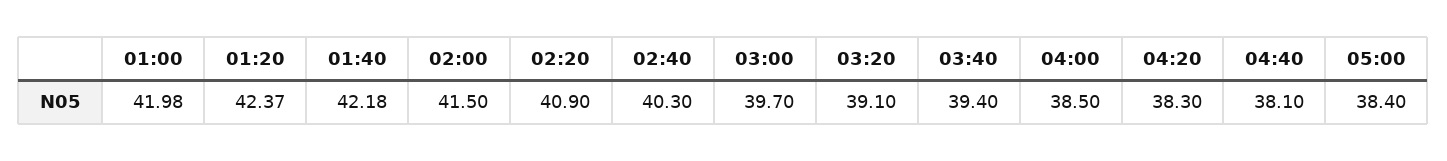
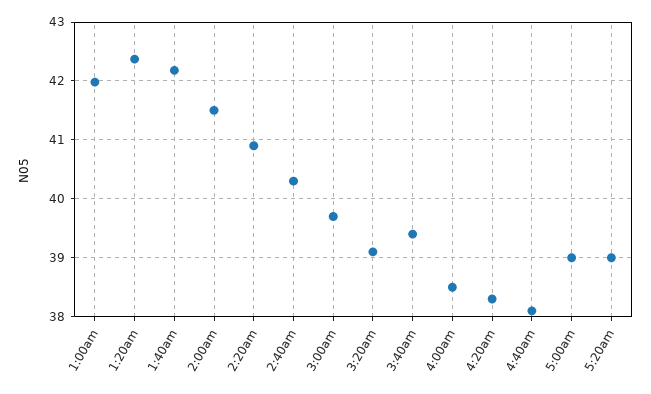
05:00: 38.4 -> 39
5:20am: none -> 39

